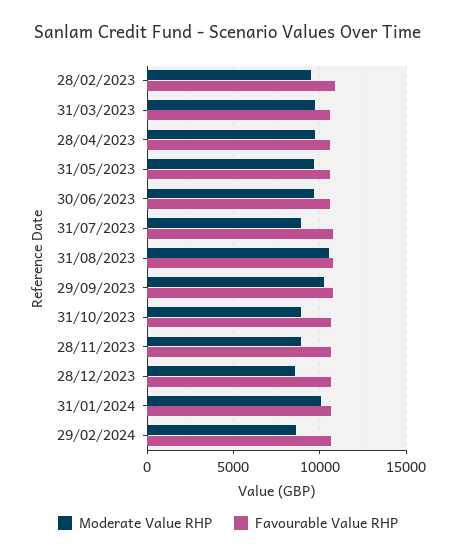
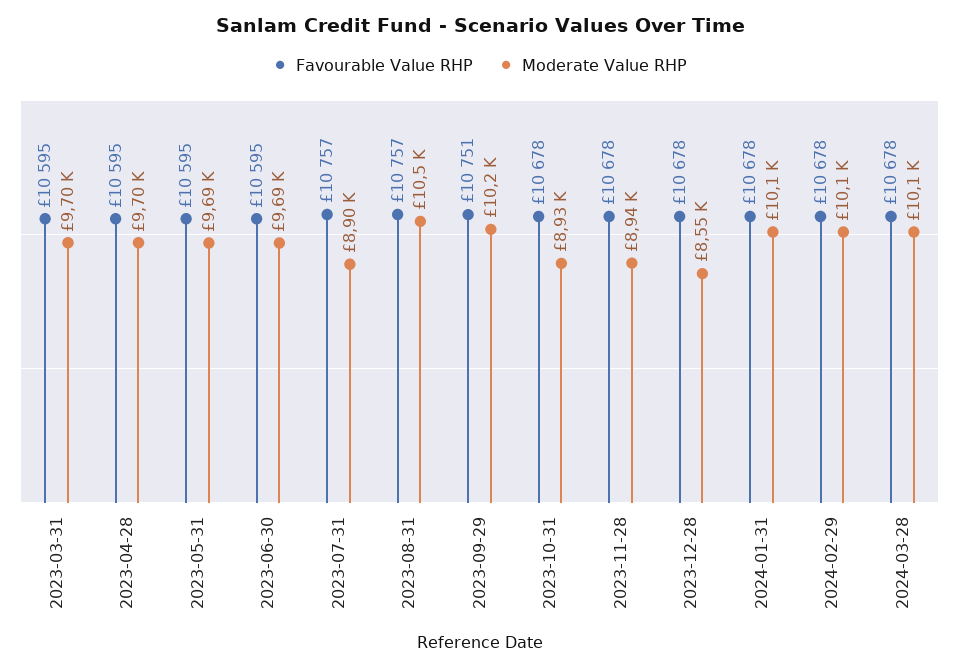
Moderate Value RHP, 28/02/2023: 9500 -> none
Favourable Value RHP, 28/02/2023: 11000 -> none
Moderate Value RHP, 29/02/2024: 8500 -> 10100
Favourable Value RHP, 2024-03-28: none -> 10678
Moderate Value RHP, 2024-03-28: none -> 10100

